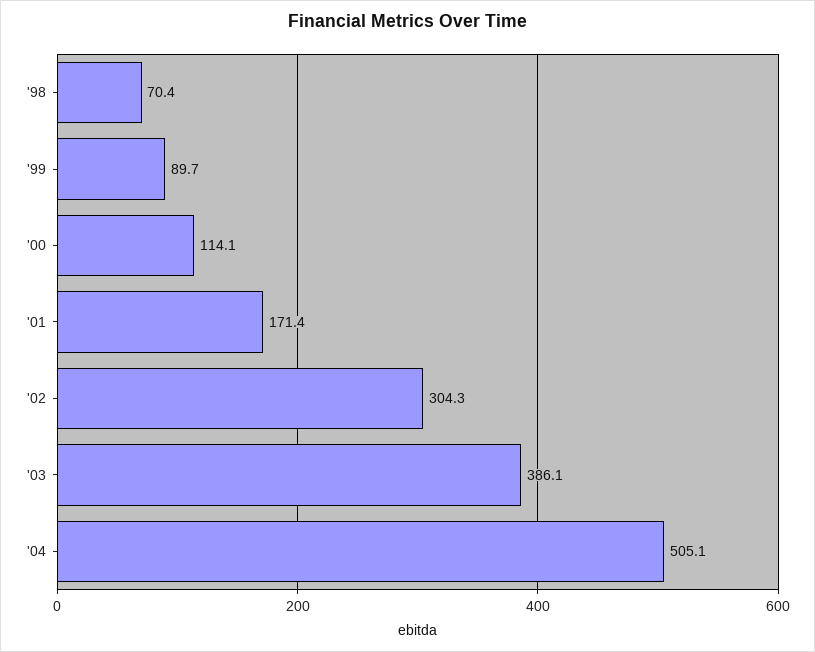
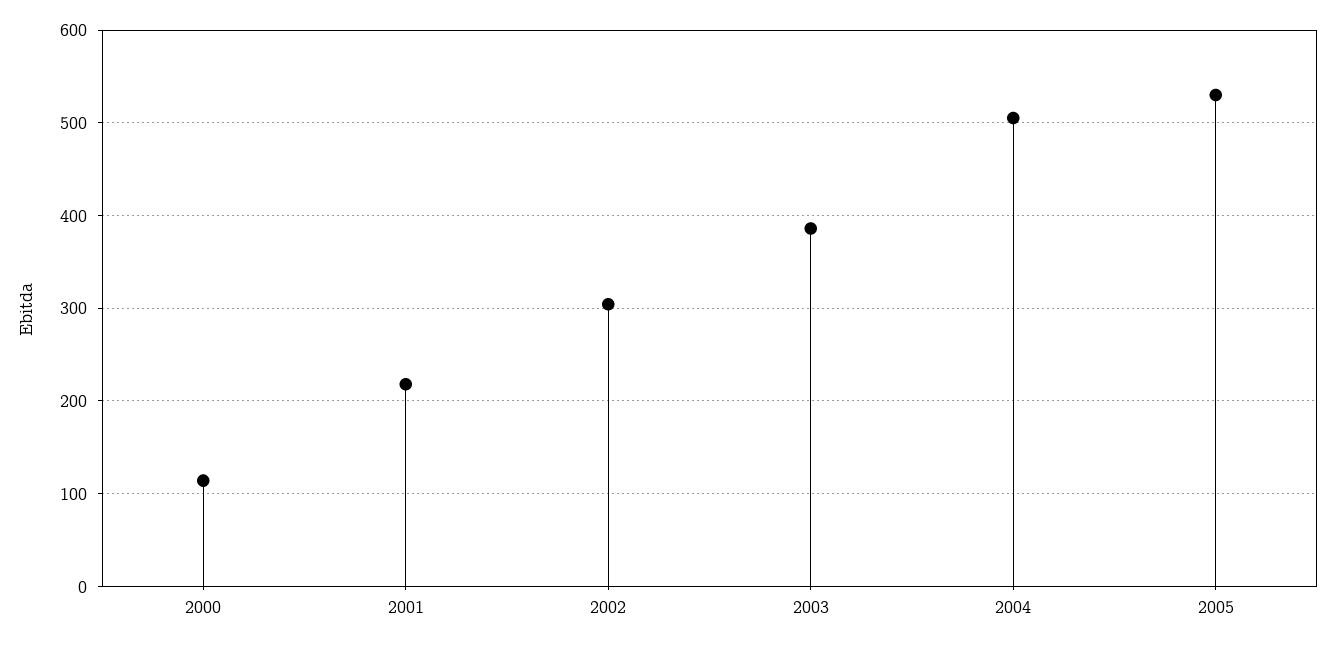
'98: 70.4 -> none
'99: 89.7 -> none
'01: 171.4 -> 220
2005: none -> 530

